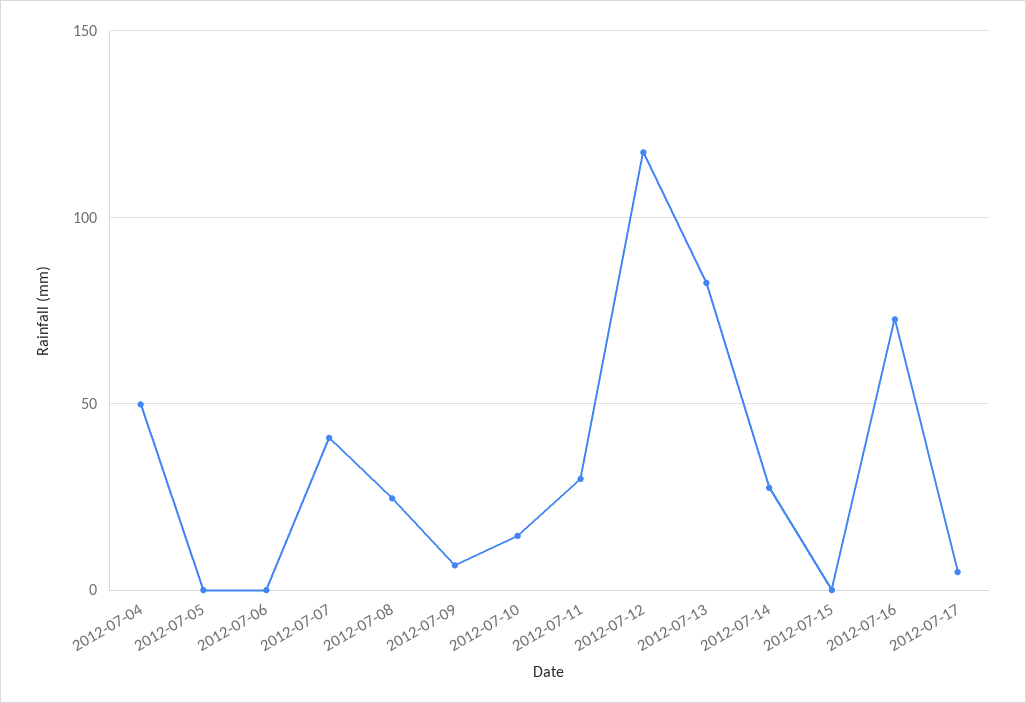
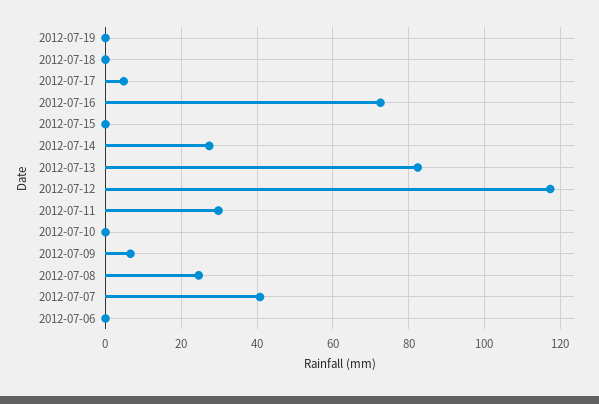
2012-07-04: 50 -> none
2012-07-05: 0 -> none
2012-07-10: 15 -> 0
2012-07-19: none -> 0
2012-07-18: none -> 0

